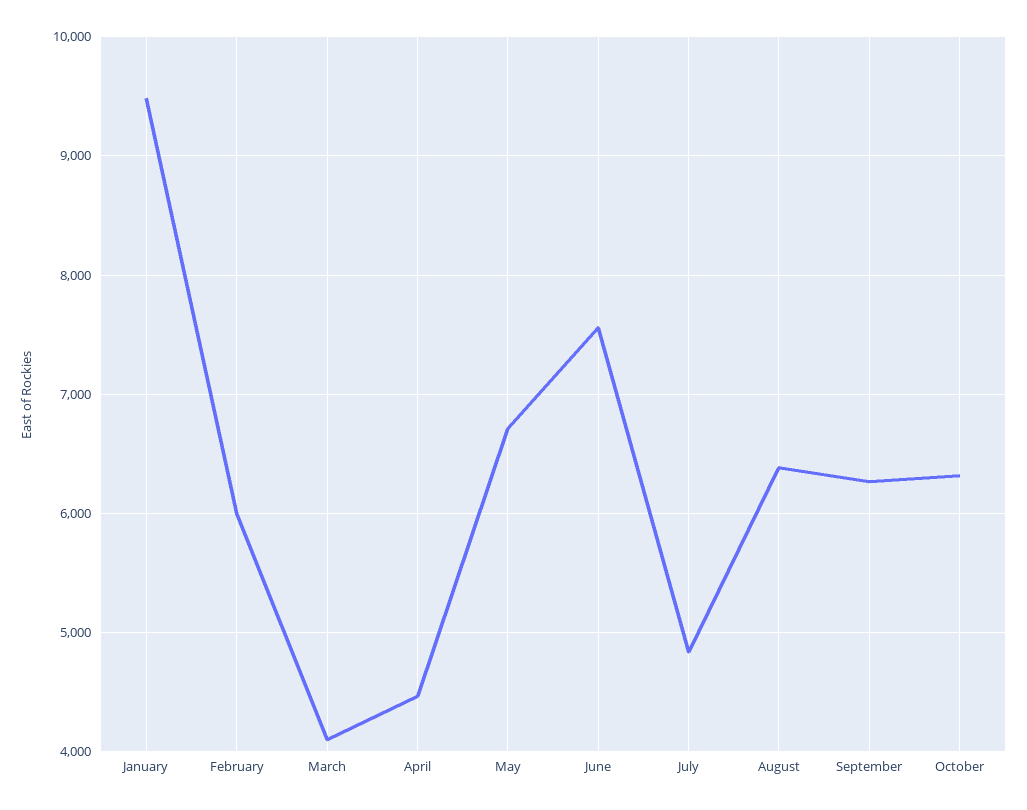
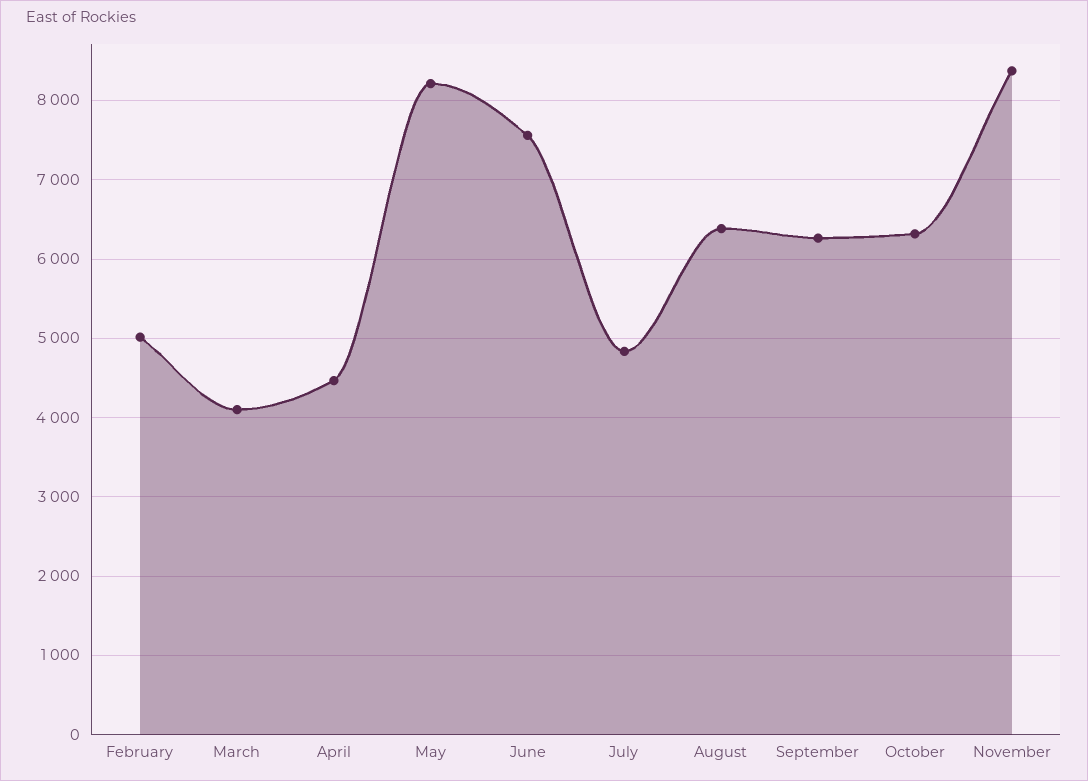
January: 9500 -> none
February: 6000 -> 5000
May: 6700 -> 8200
November: none -> 8400

